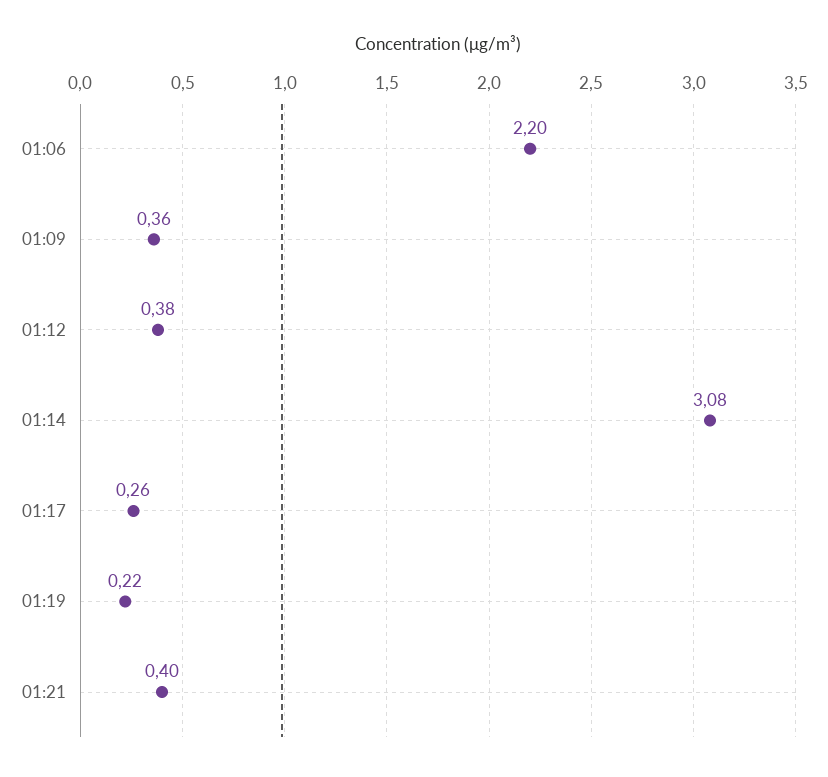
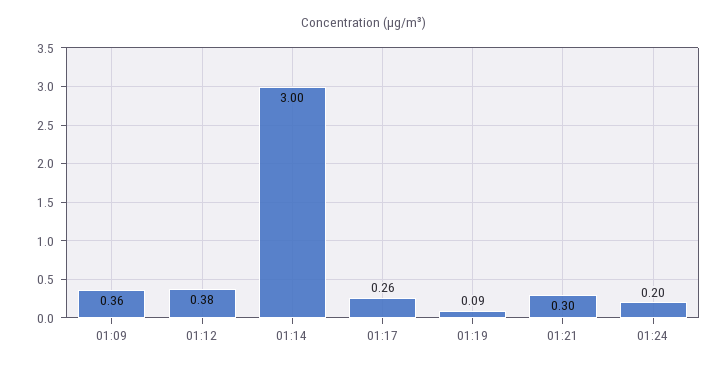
01:06: 2.2 -> none
01:14: 3.08 -> 3
01:19: 0.22 -> 0.09
01:21: 0.4 -> 0.3
01:24: none -> 0.2

